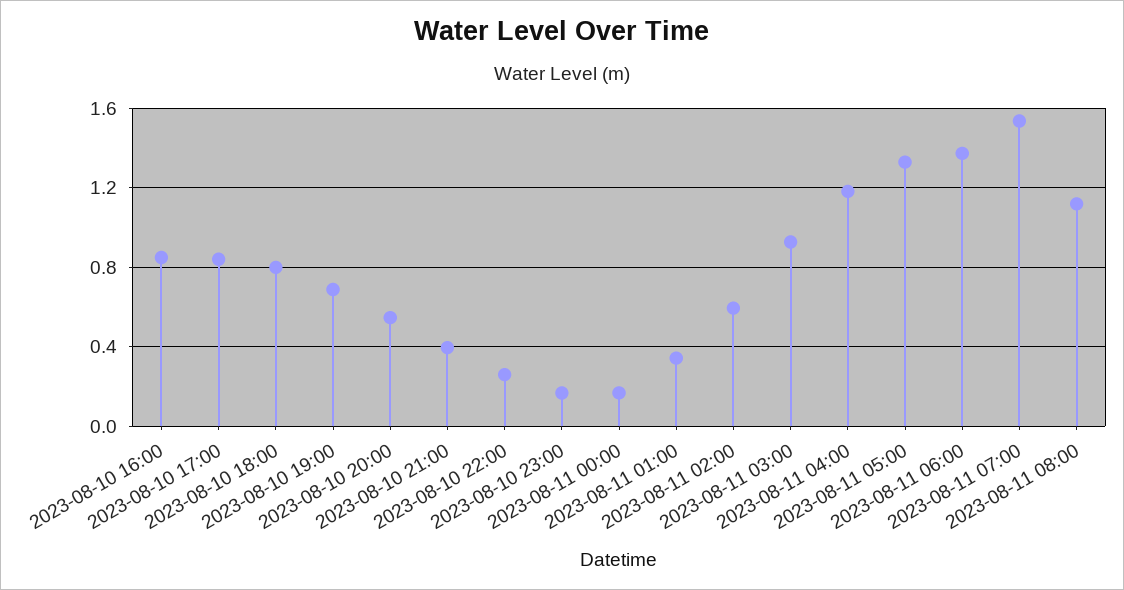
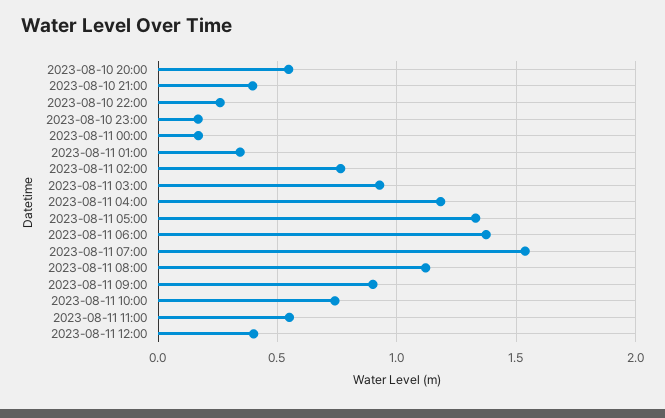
2023-08-10 16:00: 0.85 -> none
2023-08-10 17:00: 0.85 -> none
2023-08-10 18:00: 0.8 -> none
2023-08-10 19:00: 0.7 -> none
2023-08-11 02:00: 0.6 -> 0.75
2023-08-11 09:00: none -> 0.9
2023-08-11 10:00: none -> 0.75
2023-08-11 11:00: none -> 0.55
2023-08-11 12:00: none -> 0.4

